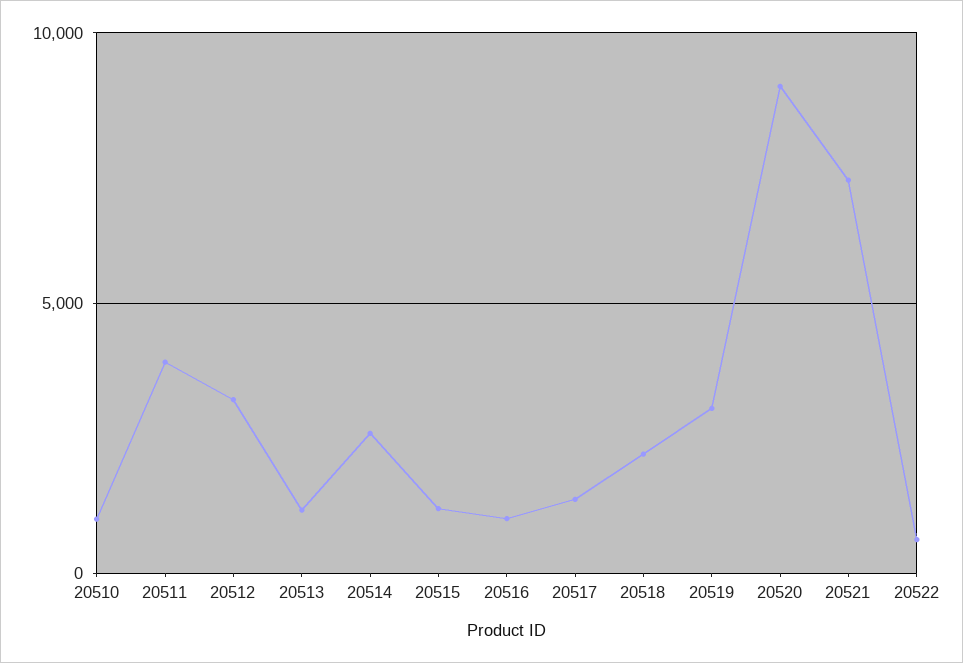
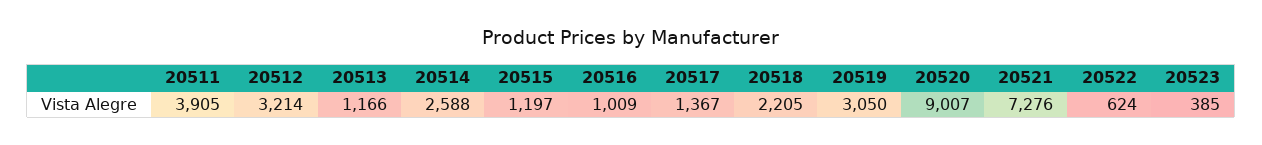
20510: 1000 -> none
20523: none -> 385

